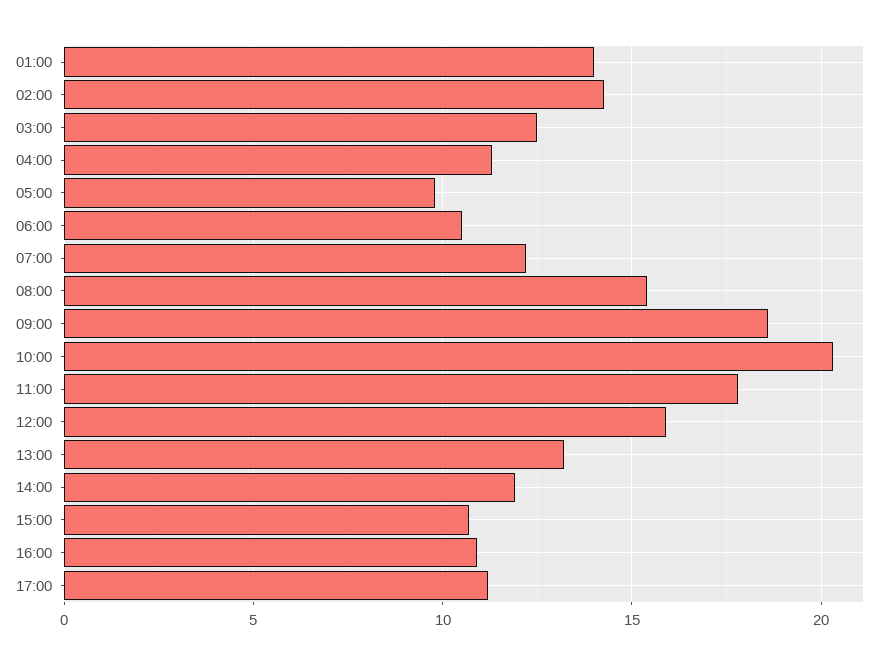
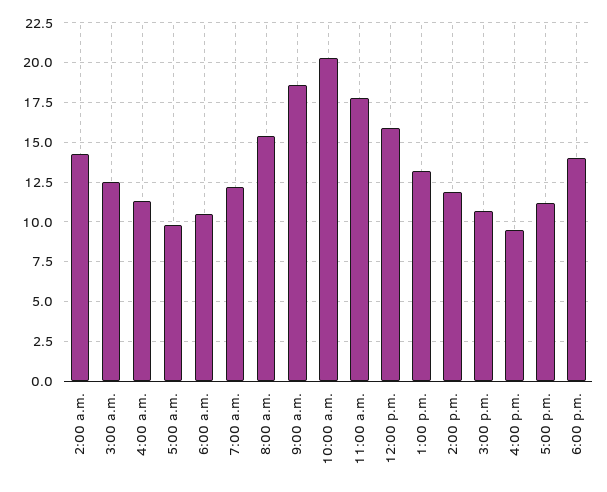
01:00: 14 -> none
16:00: 11 -> 9.5
6:00 p.m.: none -> 14

